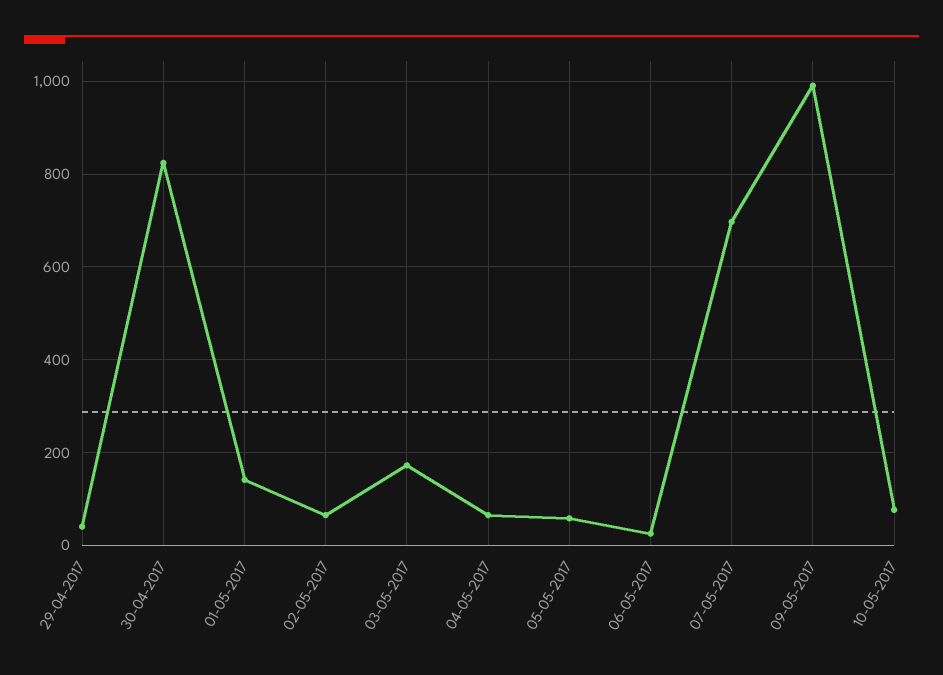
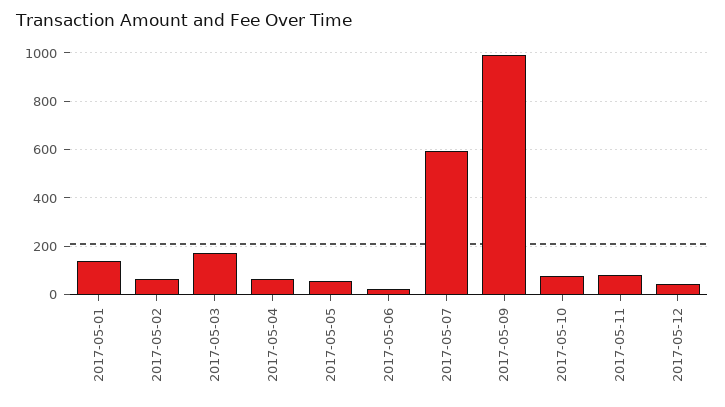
29-04-2017: 40 -> none
30-04-2017: 820 -> none
07-05-2017: 700 -> 600
2017-05-11: none -> 75
2017-05-12: none -> 50

